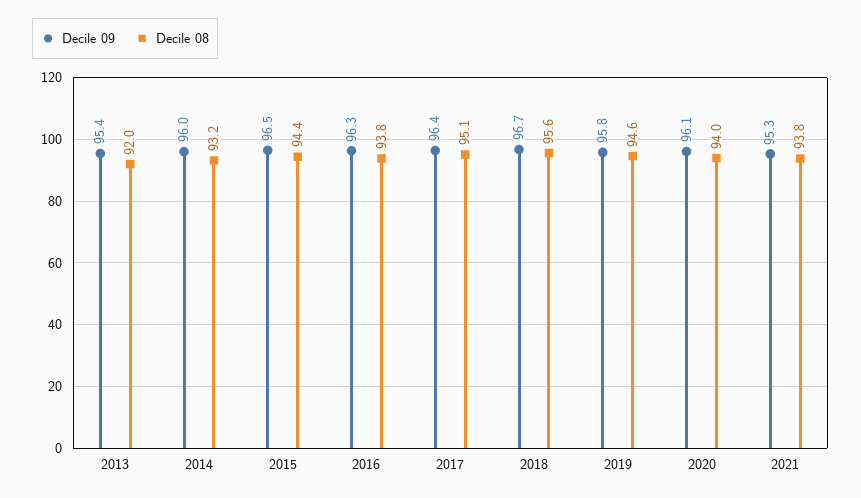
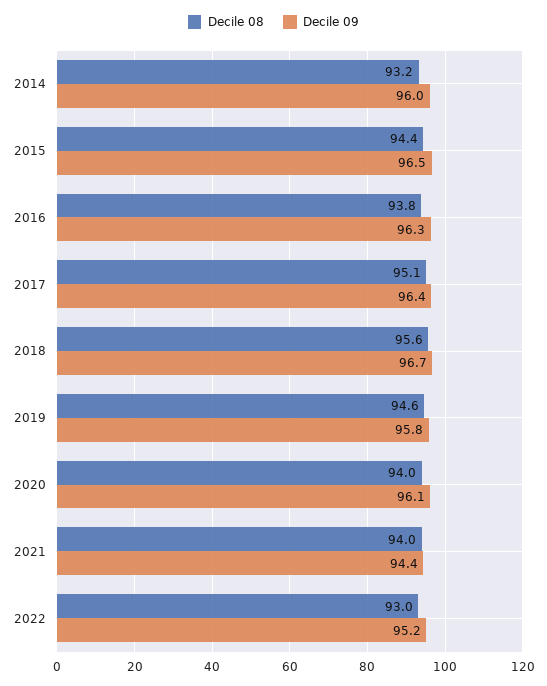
Decile 09, 2013: 95.4 -> none
Decile 08, 2013: 92 -> none
Decile 09, 2021: 95.3 -> 94.4
Decile 08, 2021: 93.8 -> 94
Decile 08, 2022: none -> 93
Decile 09, 2022: none -> 95.2

